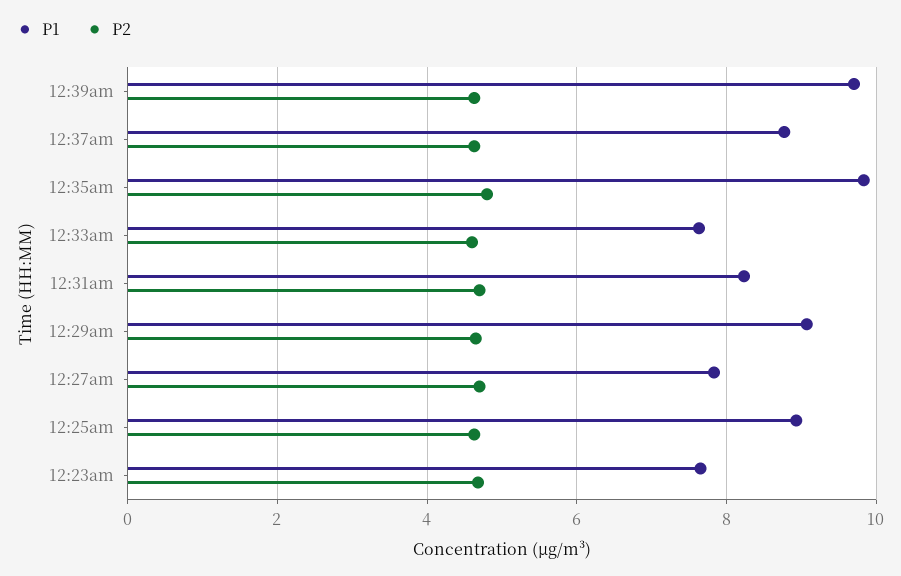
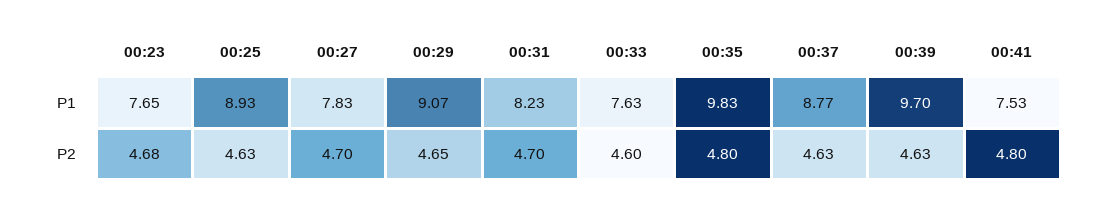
P1, 00:41: none -> 7.53
P2, 00:41: none -> 4.8

